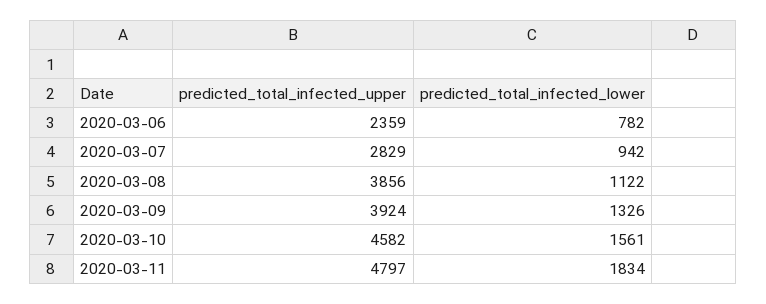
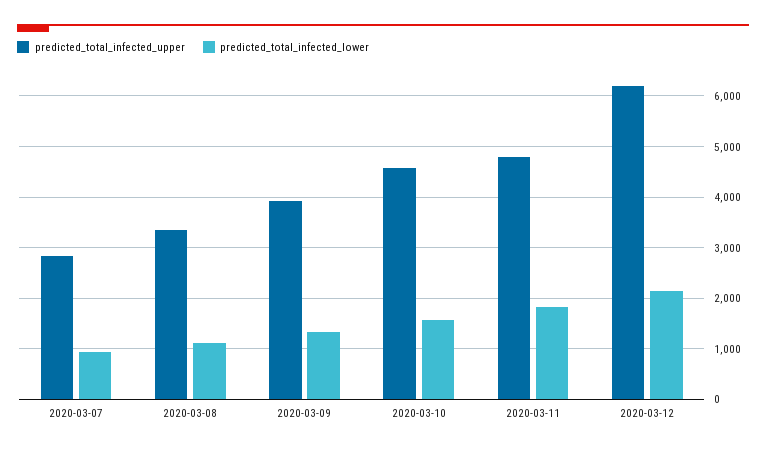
predicted_total_infected_upper, 2020-03-06: 2359 -> none
predicted_total_infected_lower, 2020-03-06: 782 -> none
predicted_total_infected_upper, 2020-03-08: 3856 -> 3400
predicted_total_infected_upper, 2020-03-12: none -> 6200
predicted_total_infected_lower, 2020-03-12: none -> 2200

